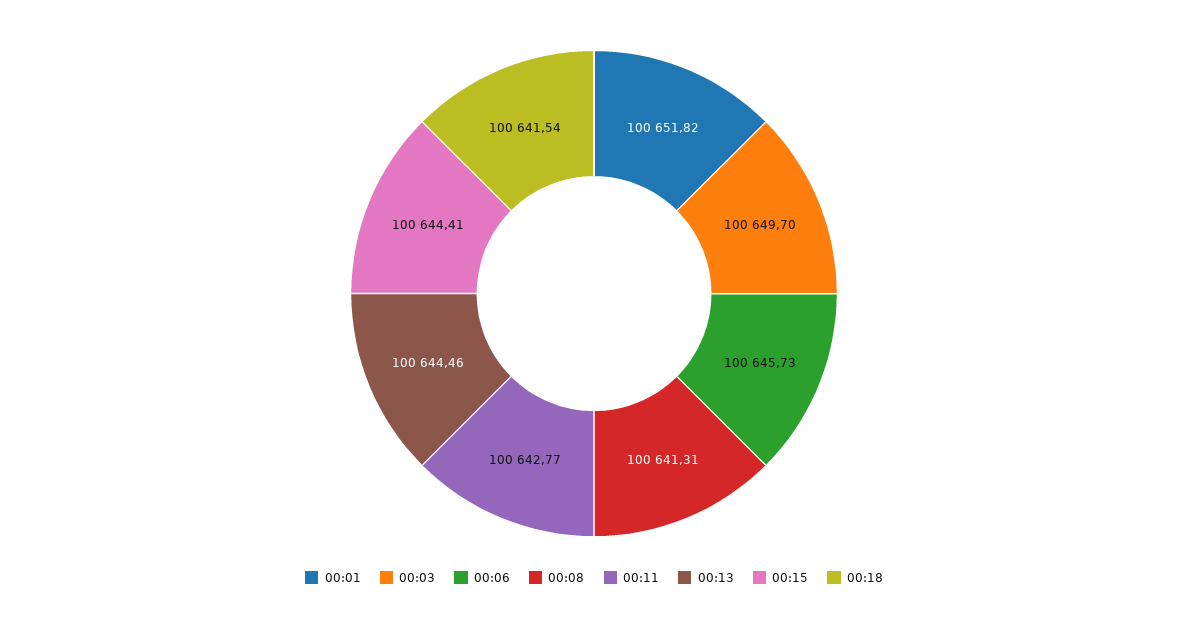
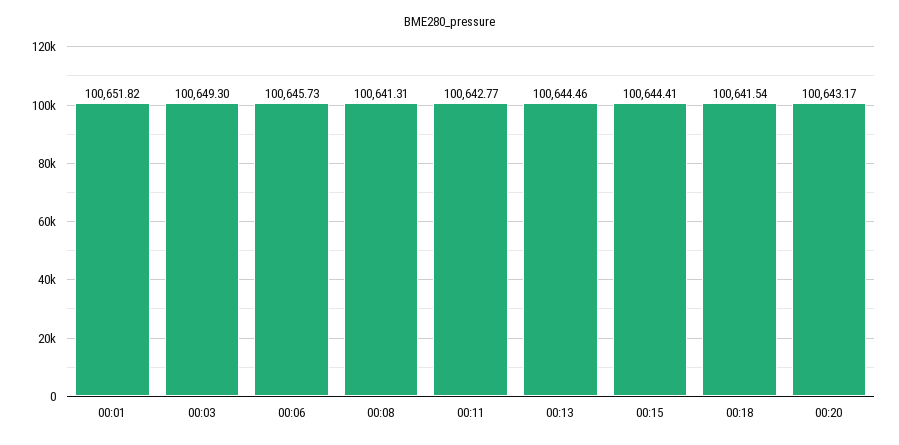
00:03: 100649.7 -> 100649.3
00:20: none -> 100643.17

